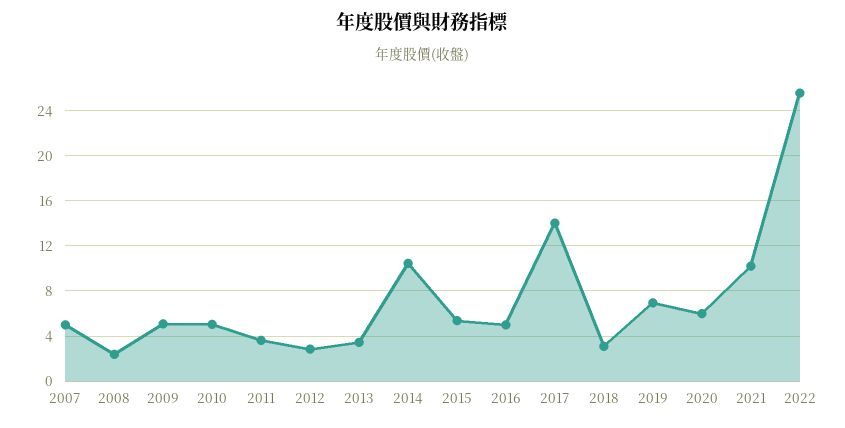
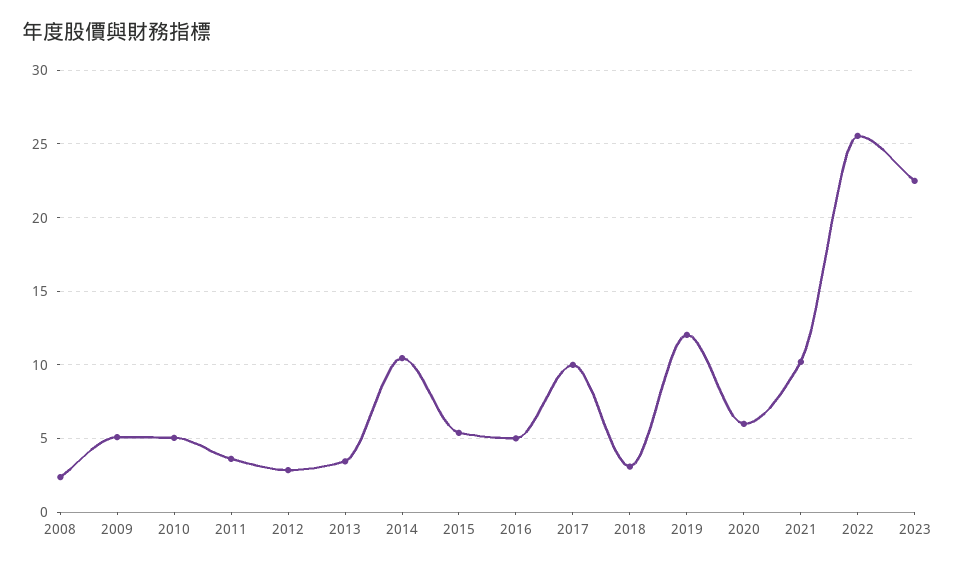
2007: 5 -> none
2017: 14 -> 10
2019: 7 -> 12
2023: none -> 22.5

